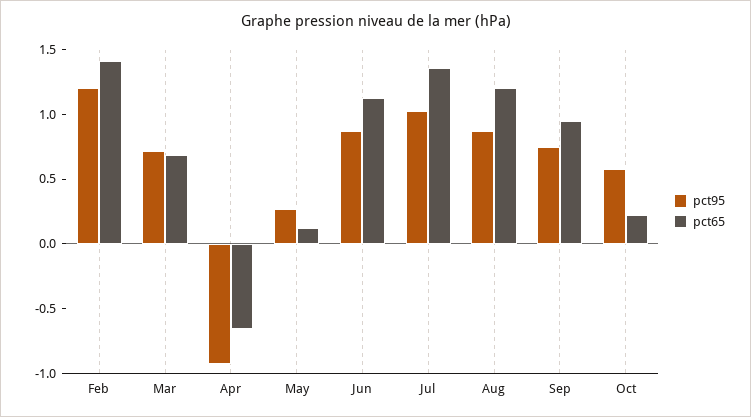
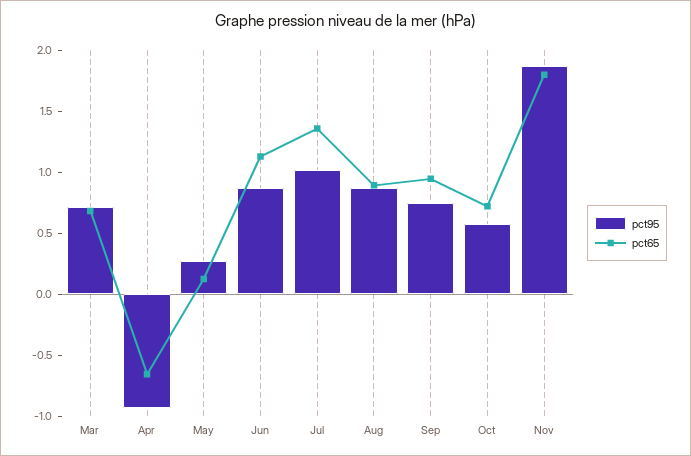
pct95, Feb: 1.2 -> none
pct65, Feb: 1.4 -> none
pct65, Aug: 1.2 -> 0.9
pct65, Oct: 0.2 -> 0.7
pct95, Nov: none -> 1.9
pct65, Nov: none -> 1.8

